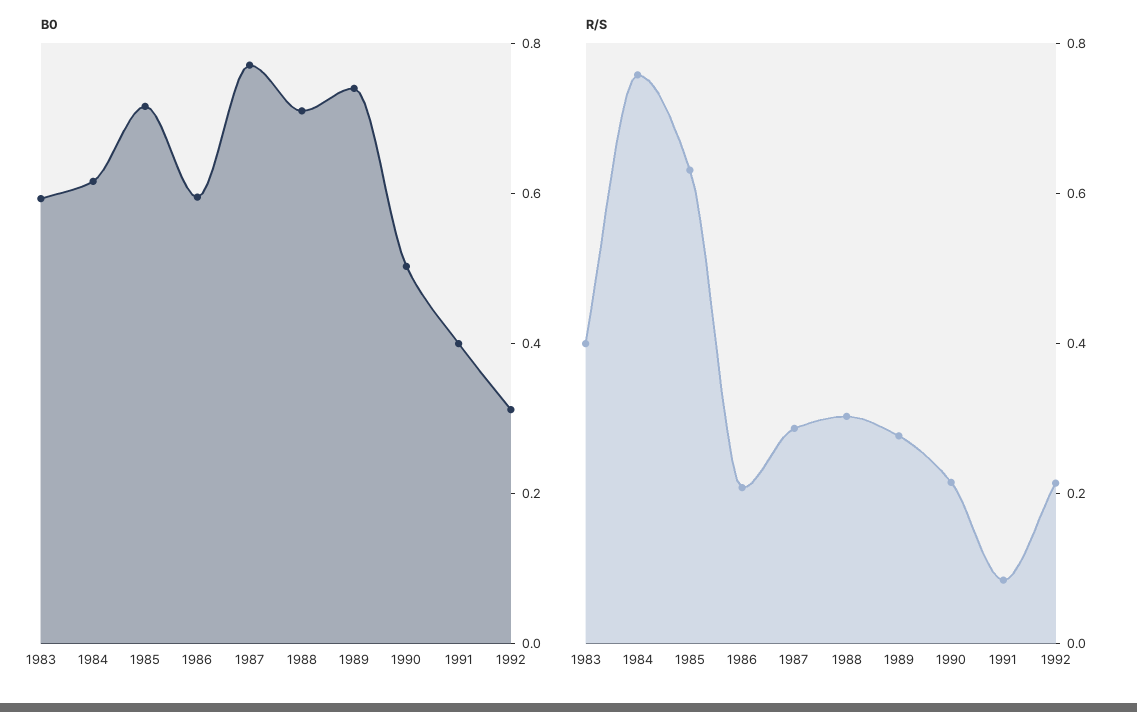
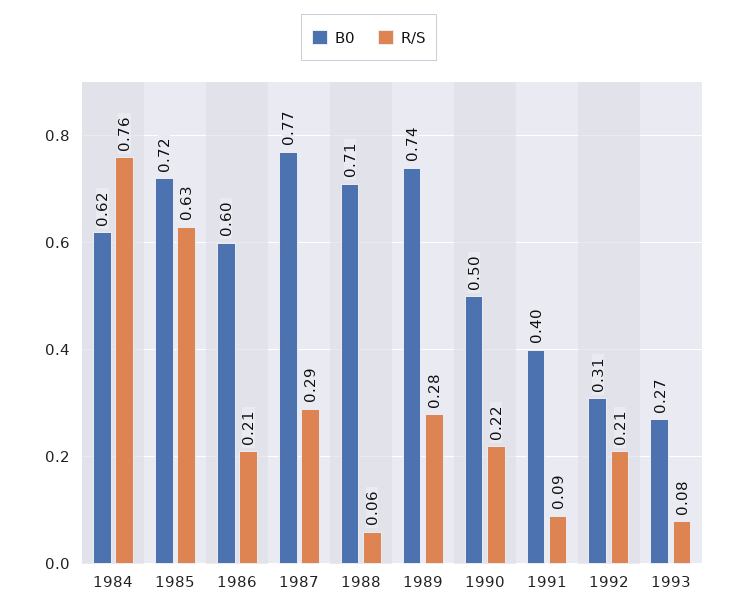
B0, 1983: 0.6 -> none
R/S, 1983: 0.4 -> none
R/S, 1988: 0.3 -> 0.06
B0, 1993: none -> 0.27
R/S, 1993: none -> 0.08

